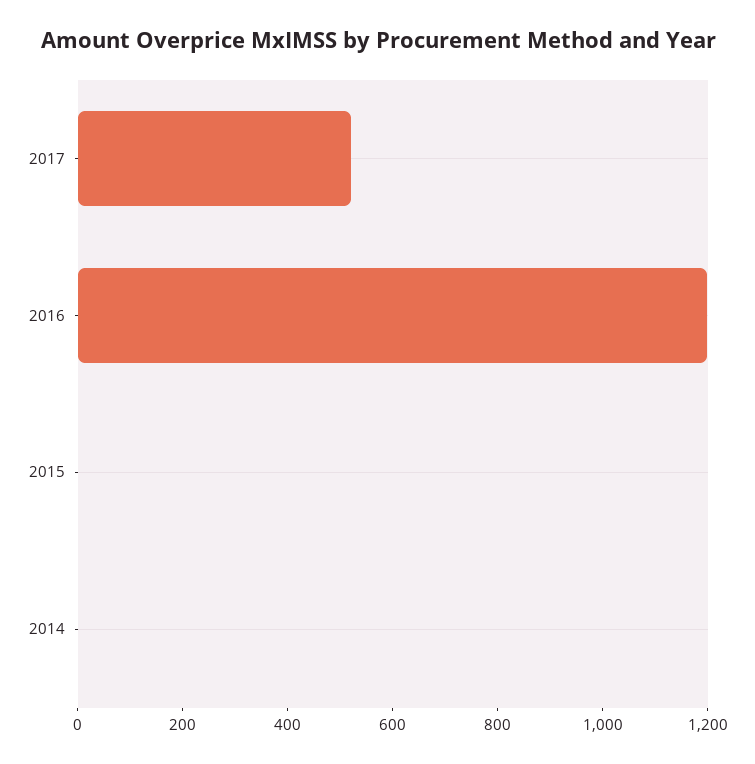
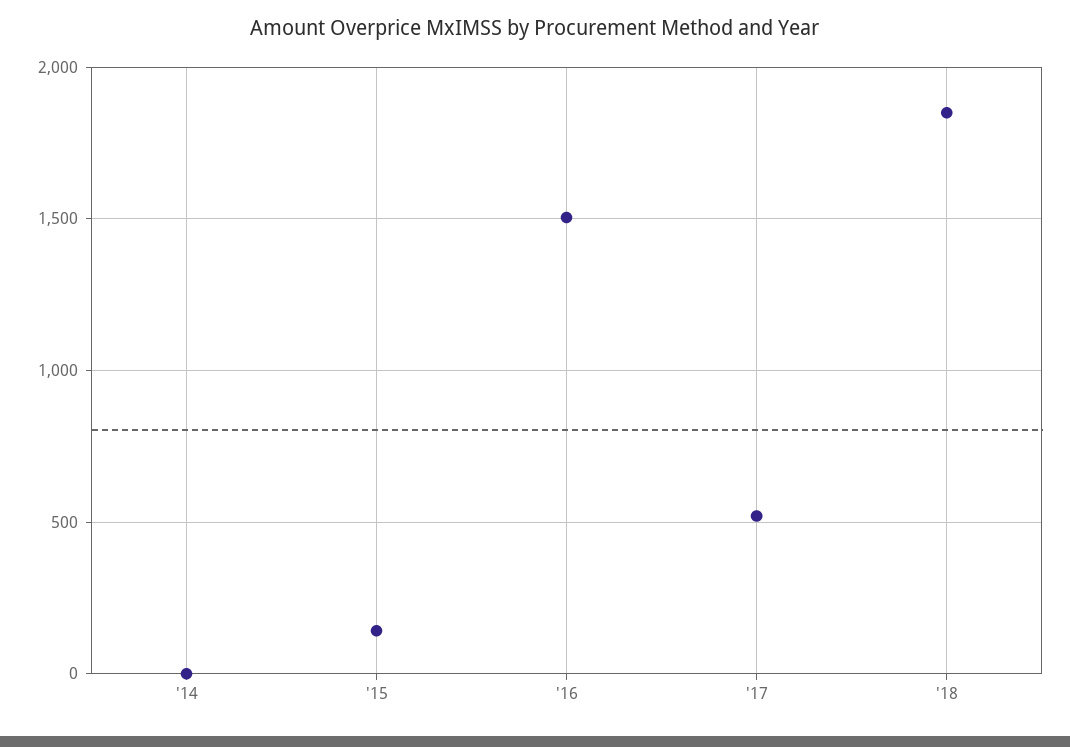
2016: 1200 -> 1500
2015: 0 -> 150
'18: none -> 1850

